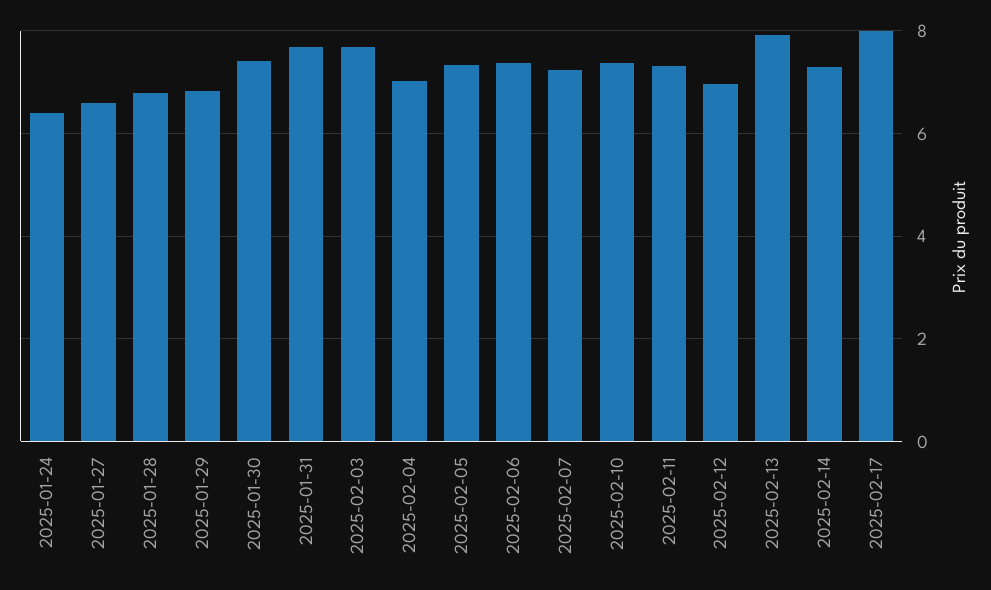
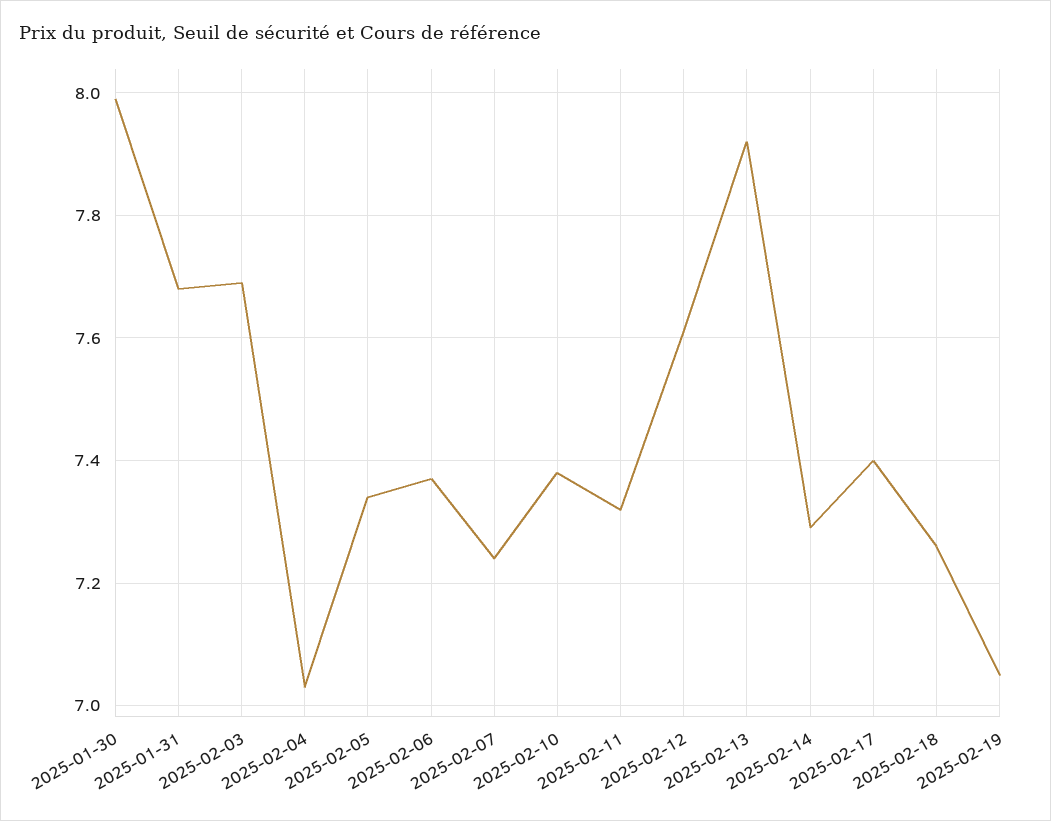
2025-01-24: 6.4 -> none
2025-01-27: 6.6 -> none
2025-01-28: 6.8 -> none
2025-01-29: 6.8 -> none
2025-01-30: 7.4 -> 8
2025-02-12: 7 -> 7.6
2025-02-17: 8 -> 7.4
2025-02-18: none -> 7.25
2025-02-19: none -> 7.05

